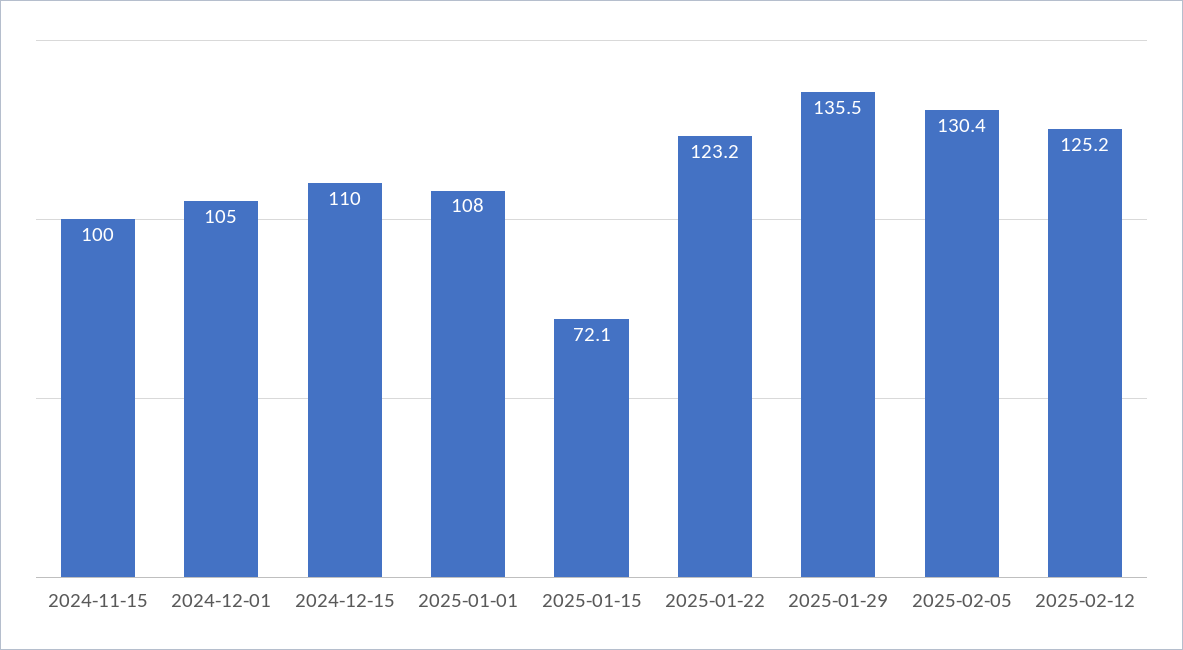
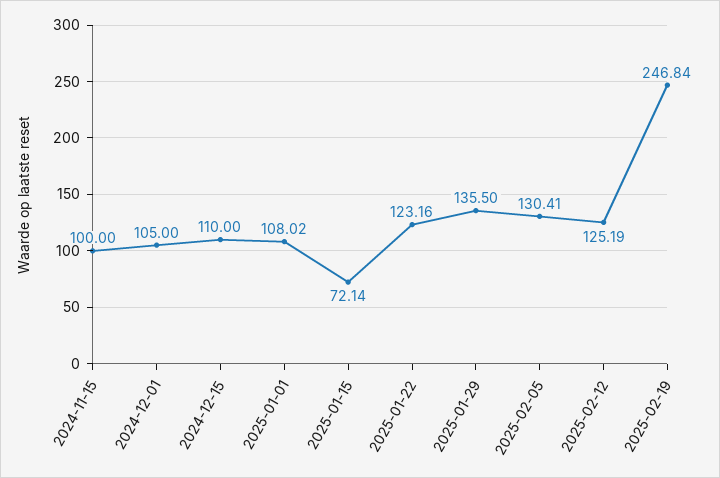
2025-02-19: none -> 246.84

